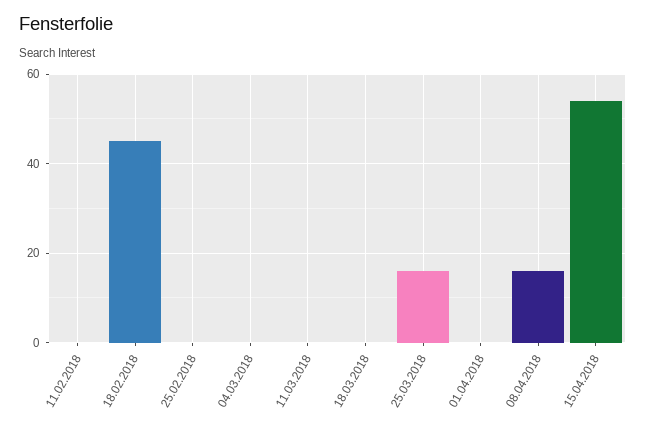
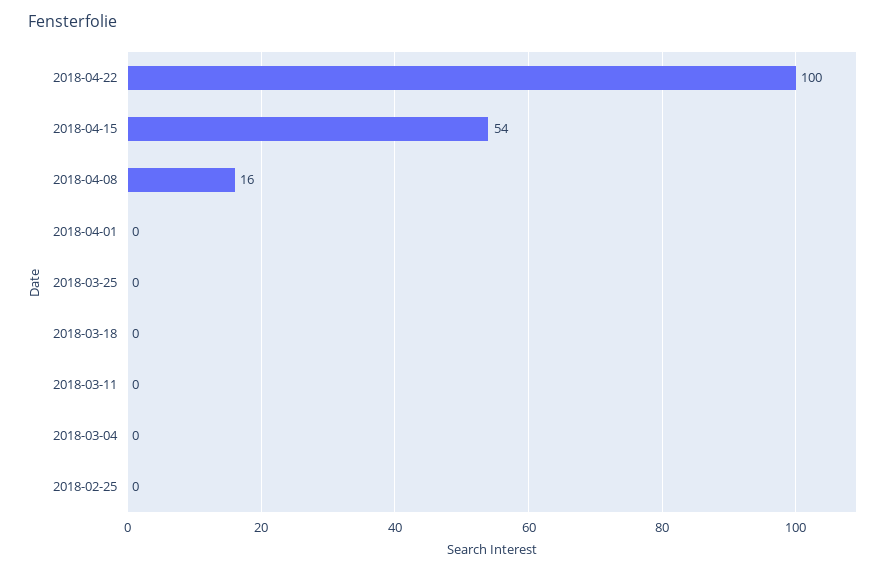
11.02.2018: 0 -> none
18.02.2018: 45 -> none
25.03.2018: 15 -> 0
2018-04-22: none -> 100

